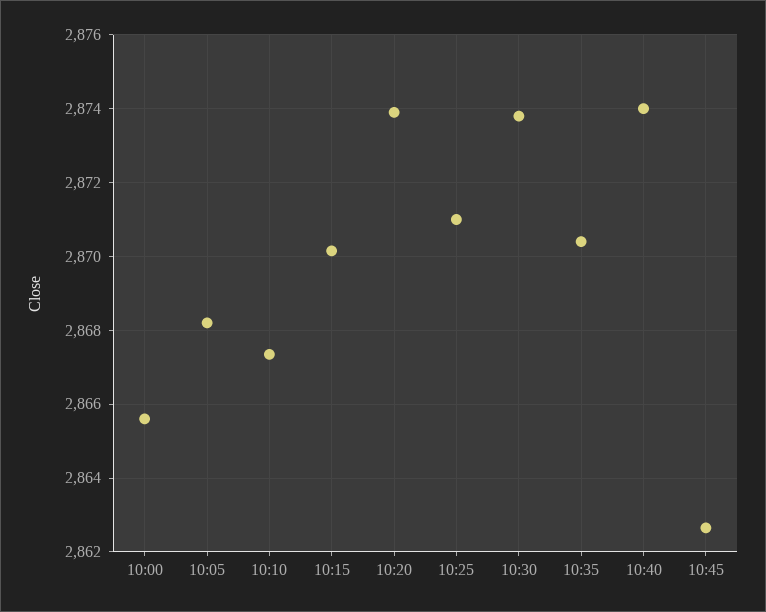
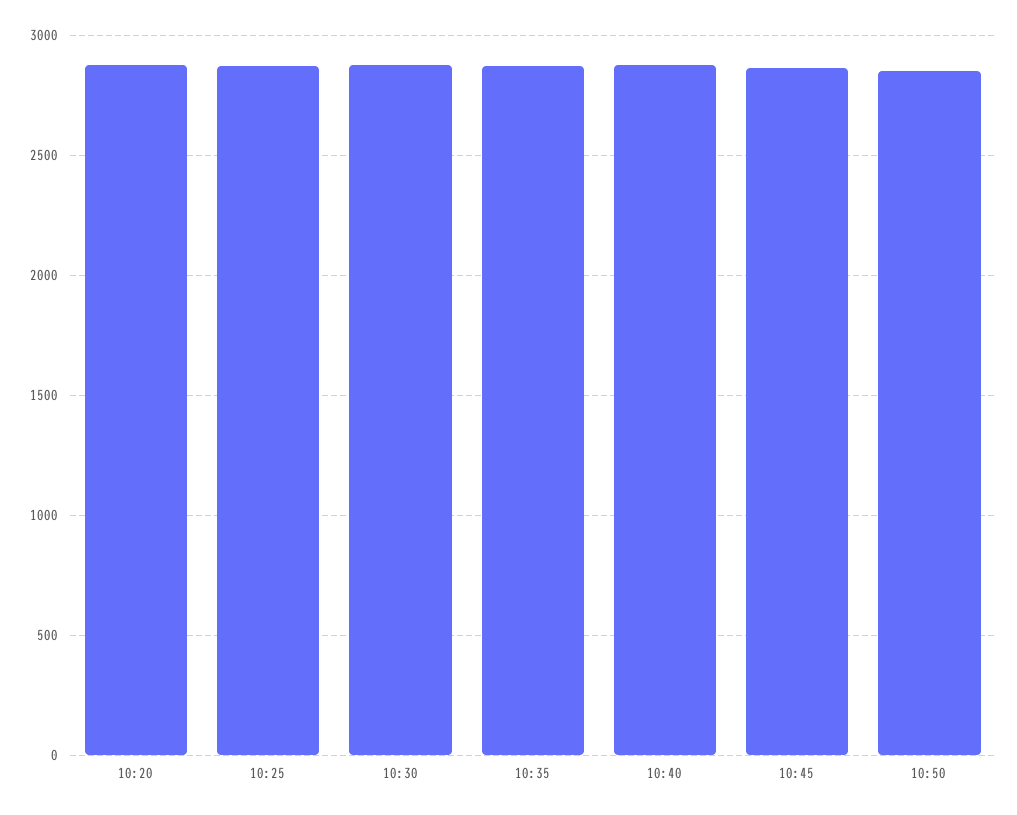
10:00: 2865.6 -> none
10:05: 2868.2 -> none
10:10: 2867.4 -> none
10:15: 2870.2 -> none
10:50: none -> 2850

